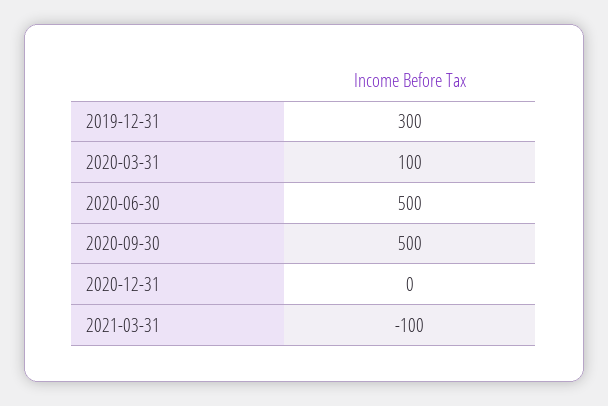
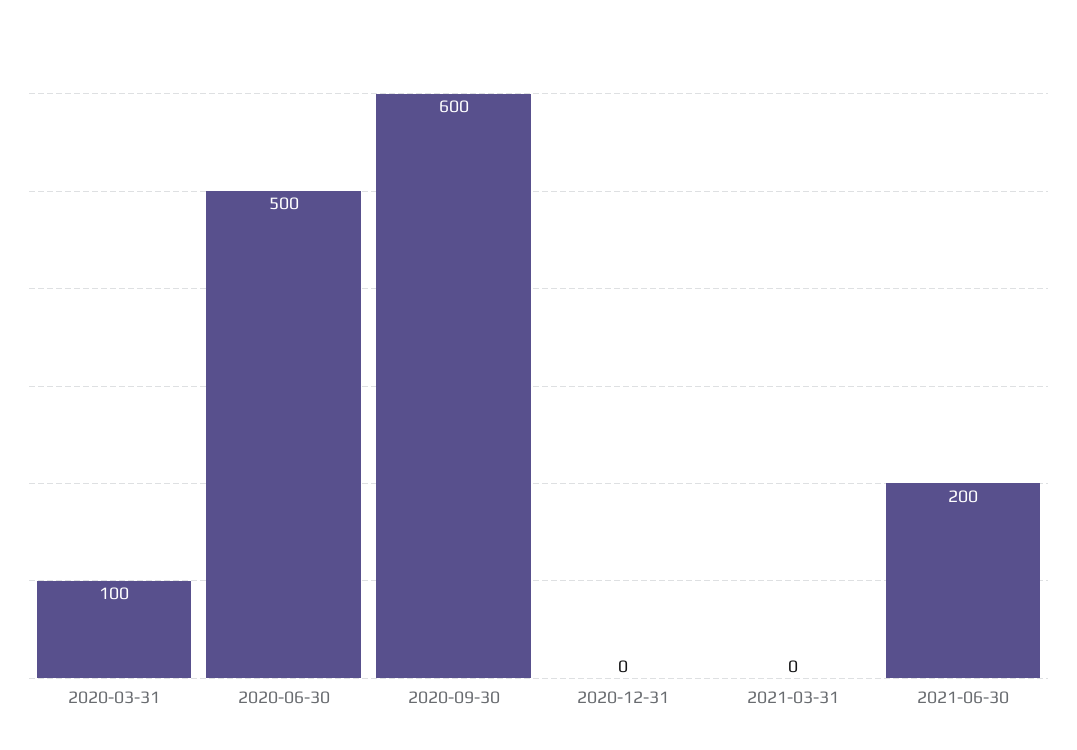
2019-12-31: 300 -> none
2020-09-30: 500 -> 600
2021-03-31: -100 -> 0
2021-06-30: none -> 200

